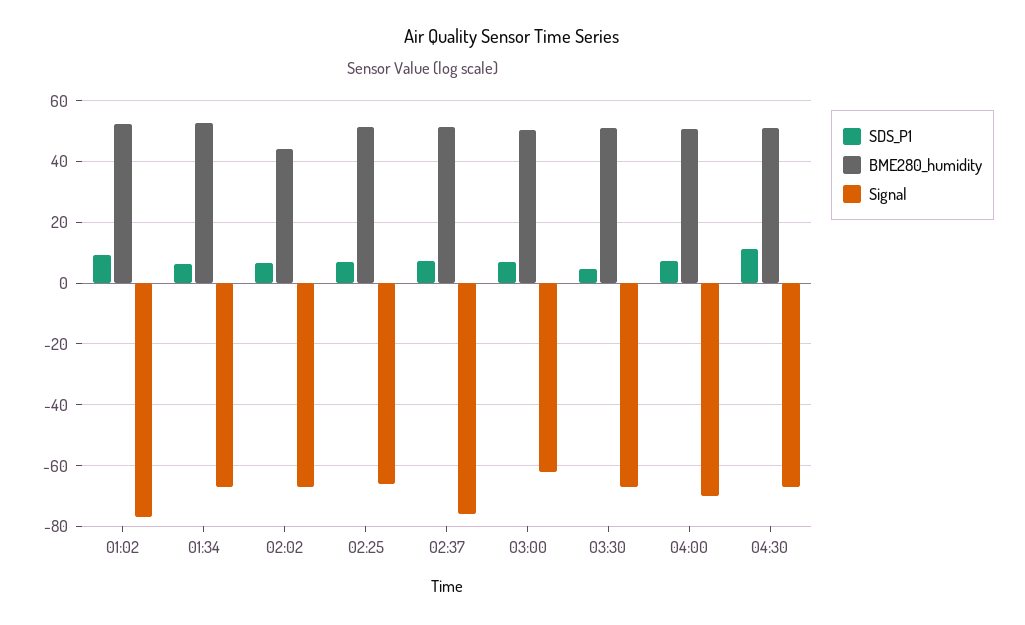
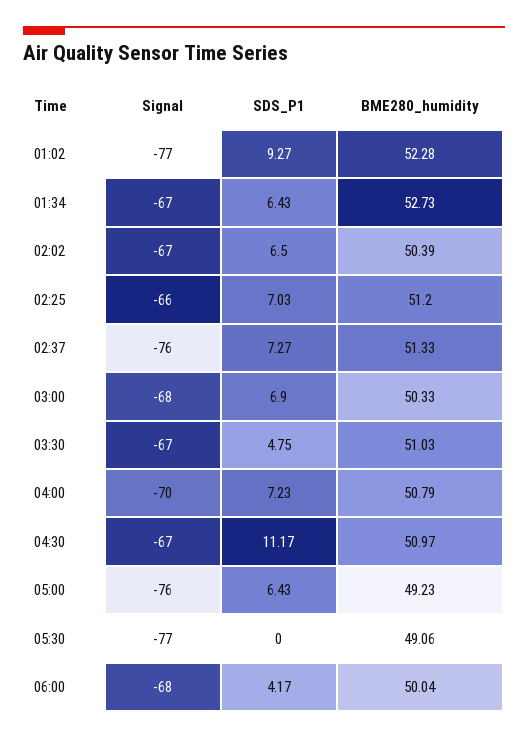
BME280_humidity, 02:02: 44 -> 50.39
Signal, 03:00: -62 -> -68
Signal, 05:00: none -> -76
SDS_P1, 05:00: none -> 6.43
BME280_humidity, 05:00: none -> 49.23
Signal, 05:30: none -> -77
SDS_P1, 05:30: none -> 0
BME280_humidity, 05:30: none -> 49.06
Signal, 06:00: none -> -68
SDS_P1, 06:00: none -> 4.17
BME280_humidity, 06:00: none -> 50.04

